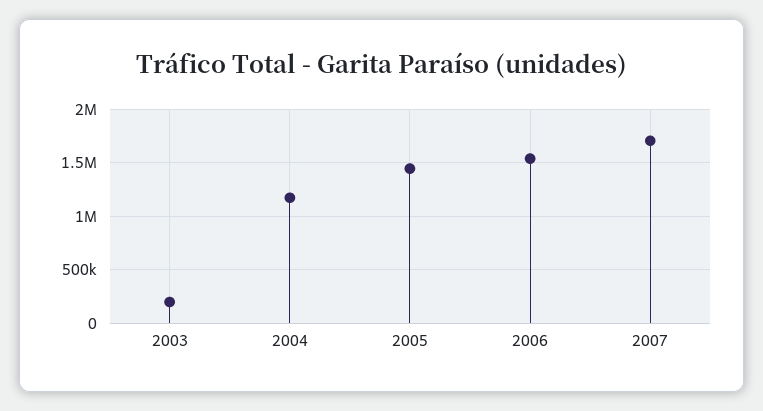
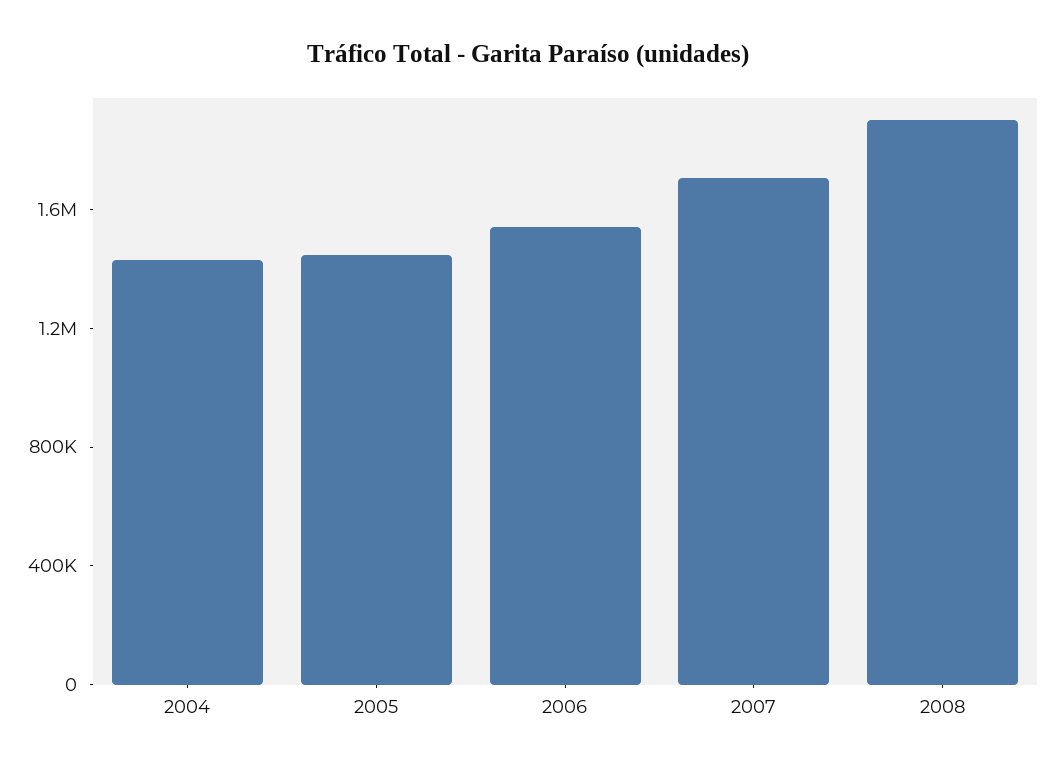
2003: 200000 -> none
2004: 1200000 -> 1400000
2008: none -> 1900000

